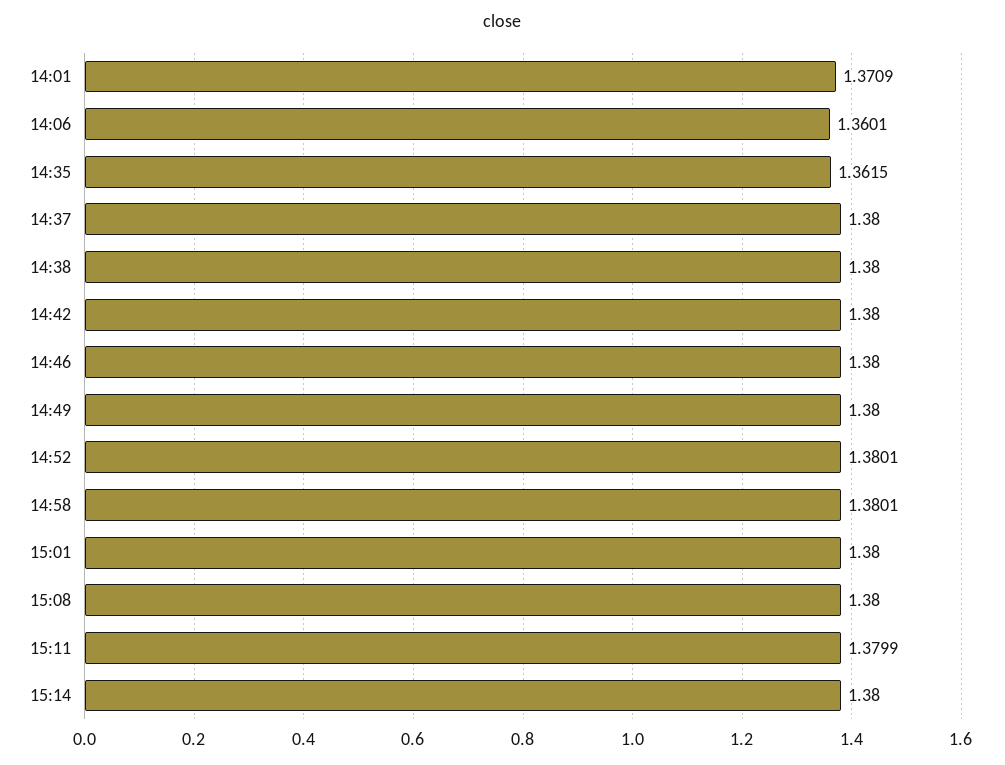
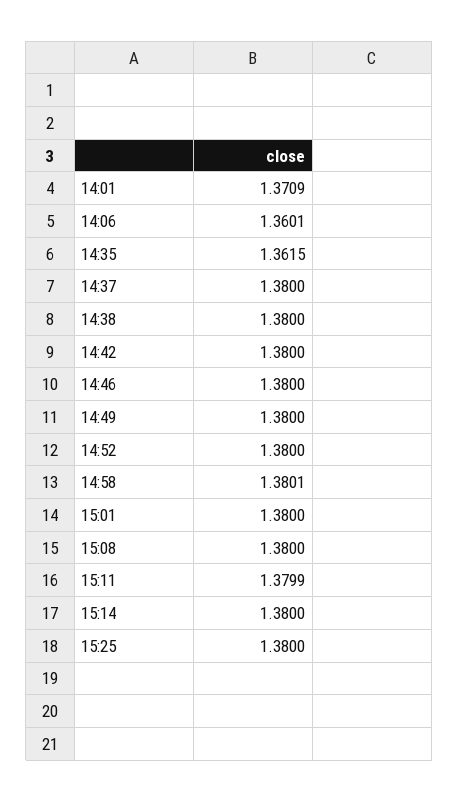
14:52: 1.3801 -> 1.38
15:25: none -> 1.38

